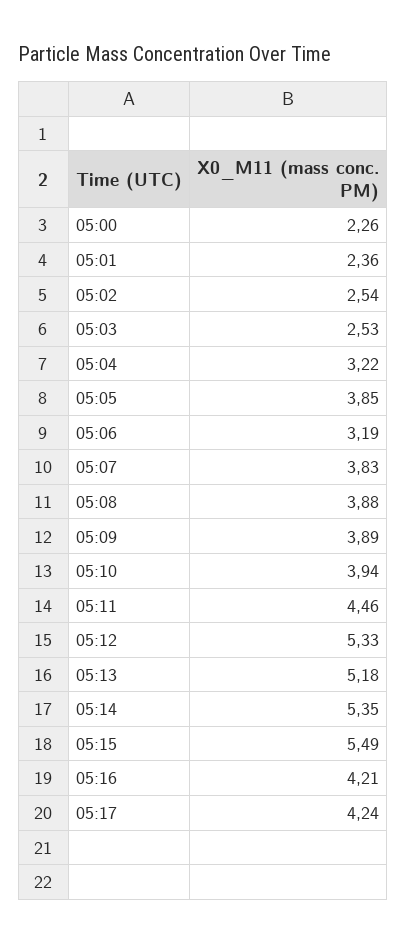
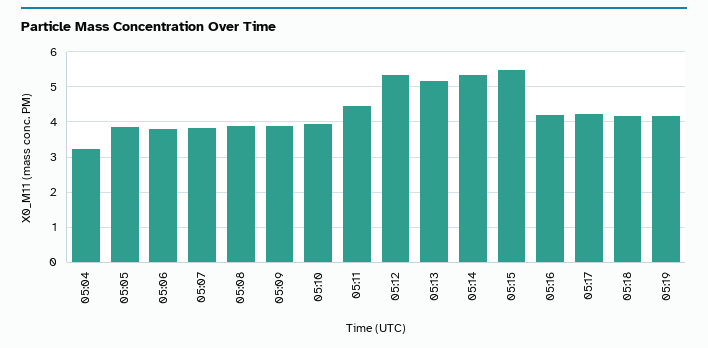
05:00: 2.26 -> none
05:01: 2.36 -> none
05:02: 2.54 -> none
05:03: 2.53 -> none
05:06: 3.19 -> 3.8
05:18: none -> 4.2
05:19: none -> 4.2

